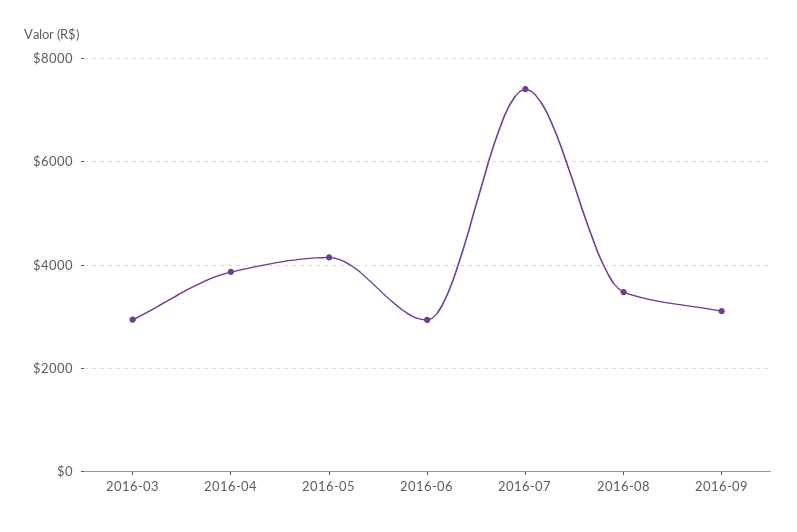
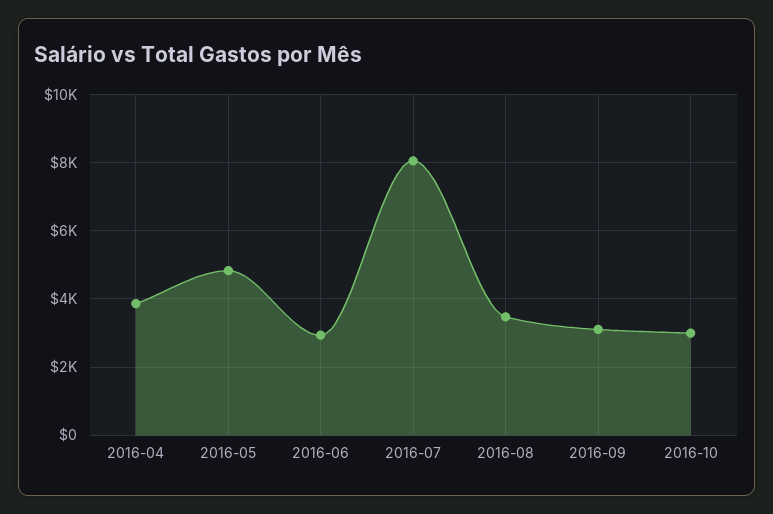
2016-03: 3000 -> none
2016-05: 4200 -> 4800
2016-07: 7400 -> 8000
2016-10: none -> 3000

